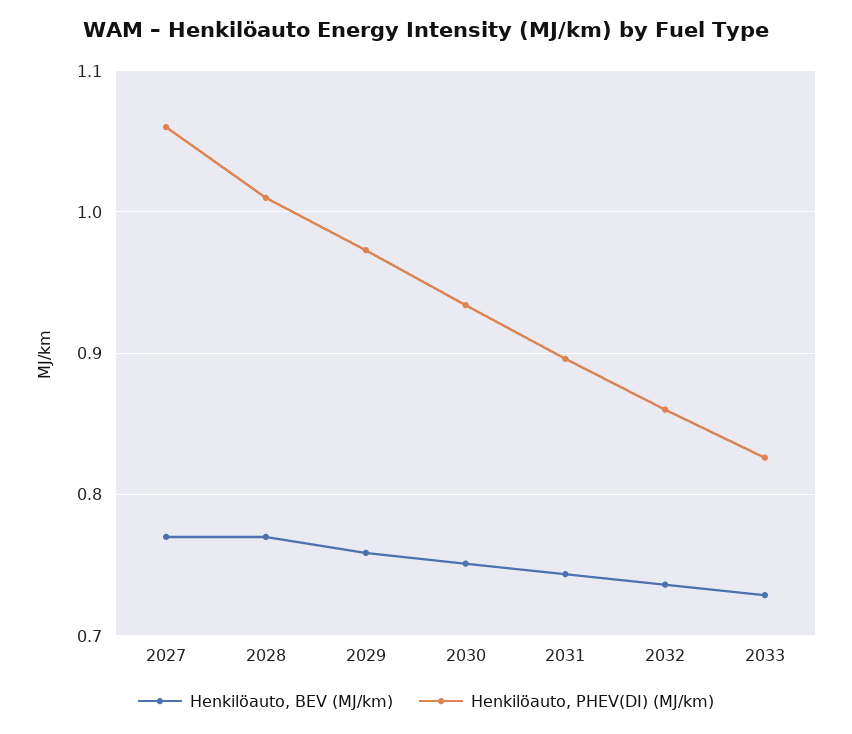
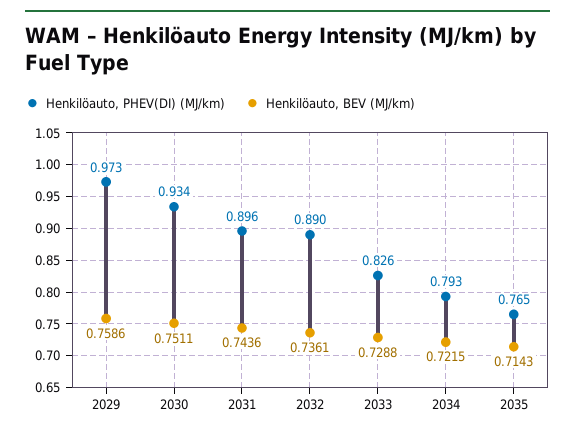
Henkilöauto, BEV (MJ/km), 2027: 0.77 -> none
Henkilöauto, PHEV(DI) (MJ/km), 2027: 1.06 -> none
Henkilöauto, BEV (MJ/km), 2028: 0.77 -> none
Henkilöauto, PHEV(DI) (MJ/km), 2028: 1.01 -> none
Henkilöauto, PHEV(DI) (MJ/km), 2032: 0.86 -> 0.89
Henkilöauto, PHEV(DI) (MJ/km), 2034: none -> 0.793
Henkilöauto, BEV (MJ/km), 2034: none -> 0.7215
Henkilöauto, PHEV(DI) (MJ/km), 2035: none -> 0.765
Henkilöauto, BEV (MJ/km), 2035: none -> 0.7143

